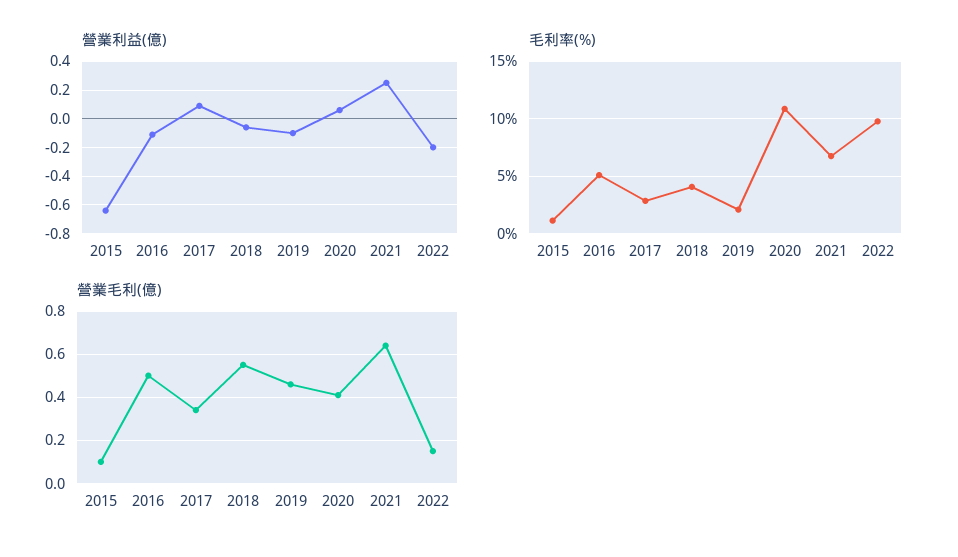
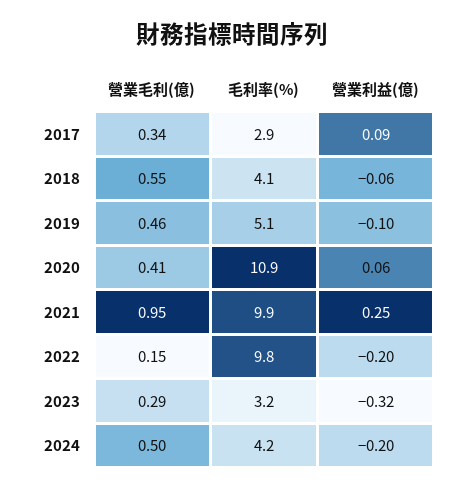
營業利益(億), 2015: -0.65 -> none
營業利益(億), 2016: -0.1 -> none
毛利率(%), 2015: 1 -> none
毛利率(%), 2016: 5 -> none
毛利率(%), 2019: 2 -> 5.1
毛利率(%), 2021: 7 -> 9.9
營業毛利(億), 2015: 0.1 -> none
營業毛利(億), 2016: 0.5 -> none
營業毛利(億), 2021: 0.65 -> 0.95
營業毛利(億), 2023: none -> 0.29
毛利率(%), 2023: none -> 3.2
營業利益(億), 2023: none -> -0.32
營業毛利(億), 2024: none -> 0.5
毛利率(%), 2024: none -> 4.2
營業利益(億), 2024: none -> -0.2

